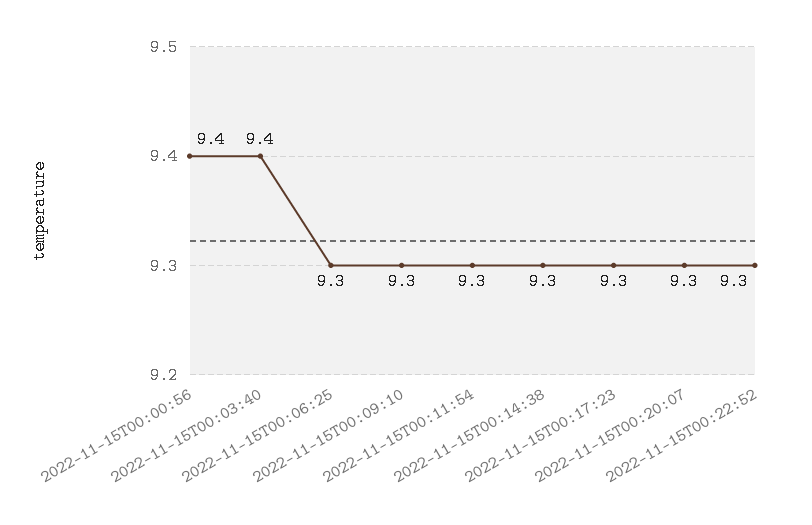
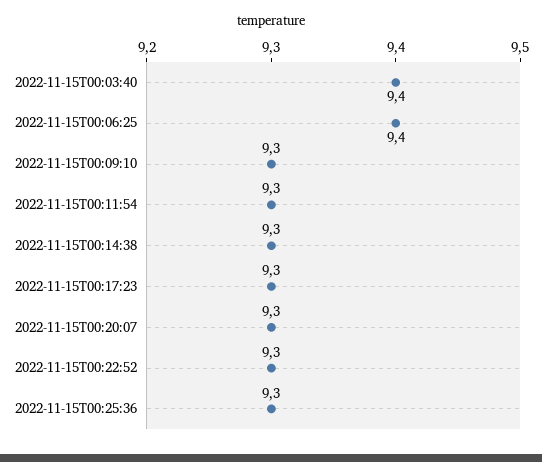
2022-11-15T00:00:56: 9.4 -> none
2022-11-15T00:06:25: 9.3 -> 9.4
2022-11-15T00:25:36: none -> 9.3

